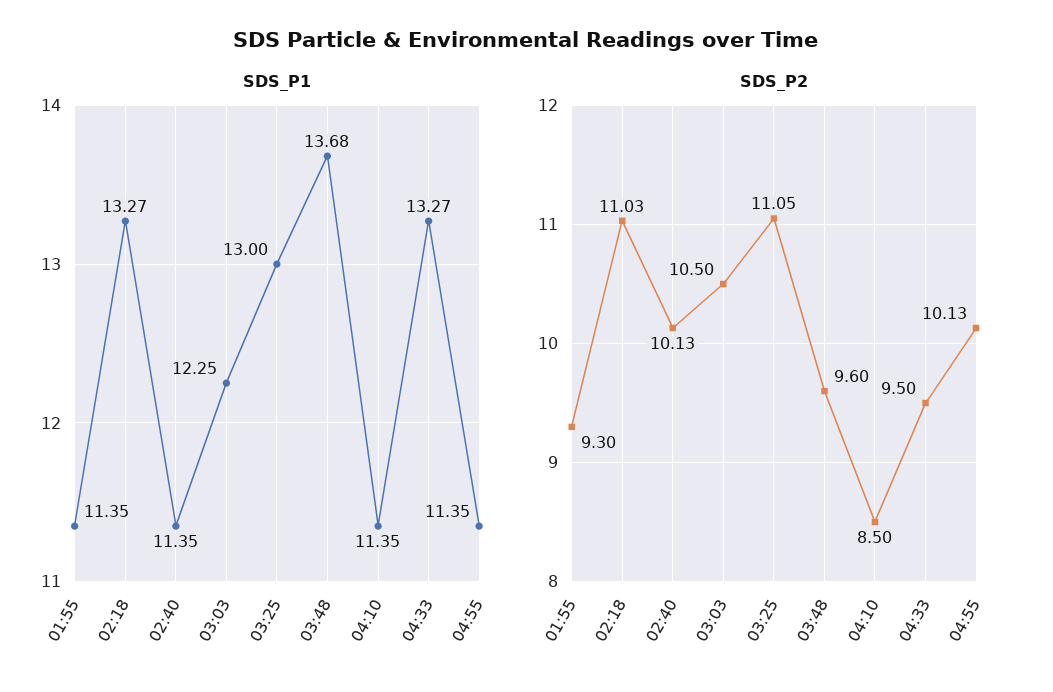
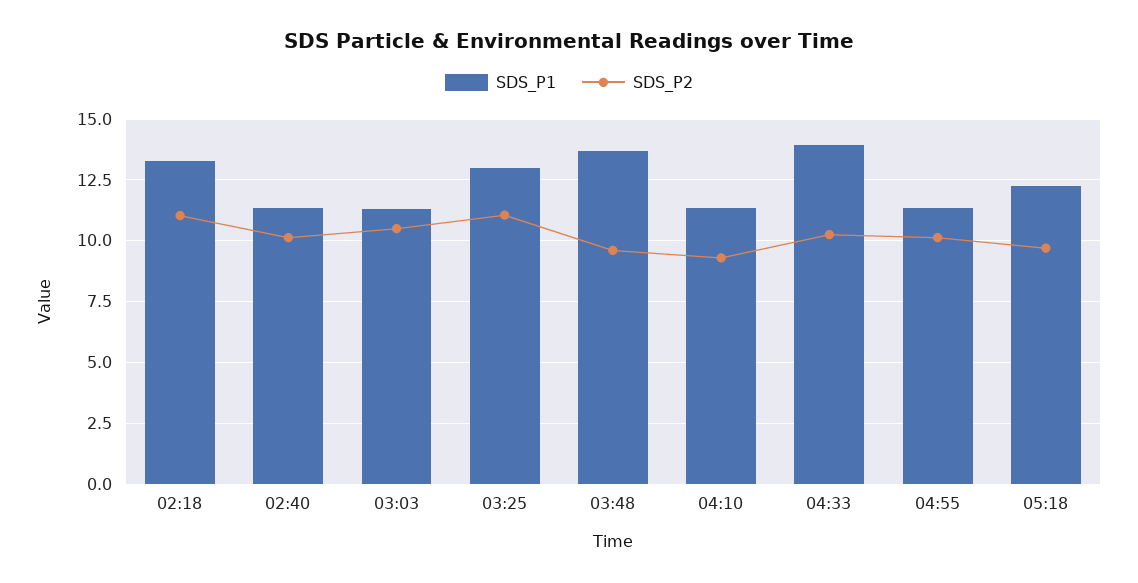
SDS_P1, 01:55: 11.35 -> none
SDS_P1, 03:03: 12.25 -> 11.25
SDS_P1, 04:33: 13.27 -> 14
SDS_P2, 01:55: 9.3 -> none
SDS_P2, 04:10: 8.5 -> 9.25
SDS_P2, 04:33: 9.5 -> 10.25
SDS_P1, 05:18: none -> 12.25
SDS_P2, 05:18: none -> 9.75

